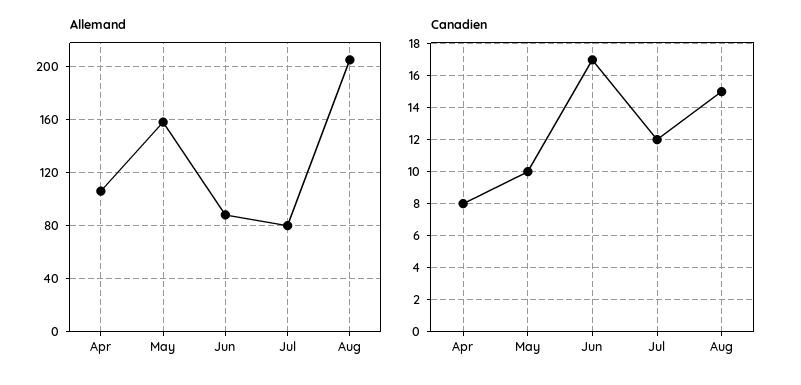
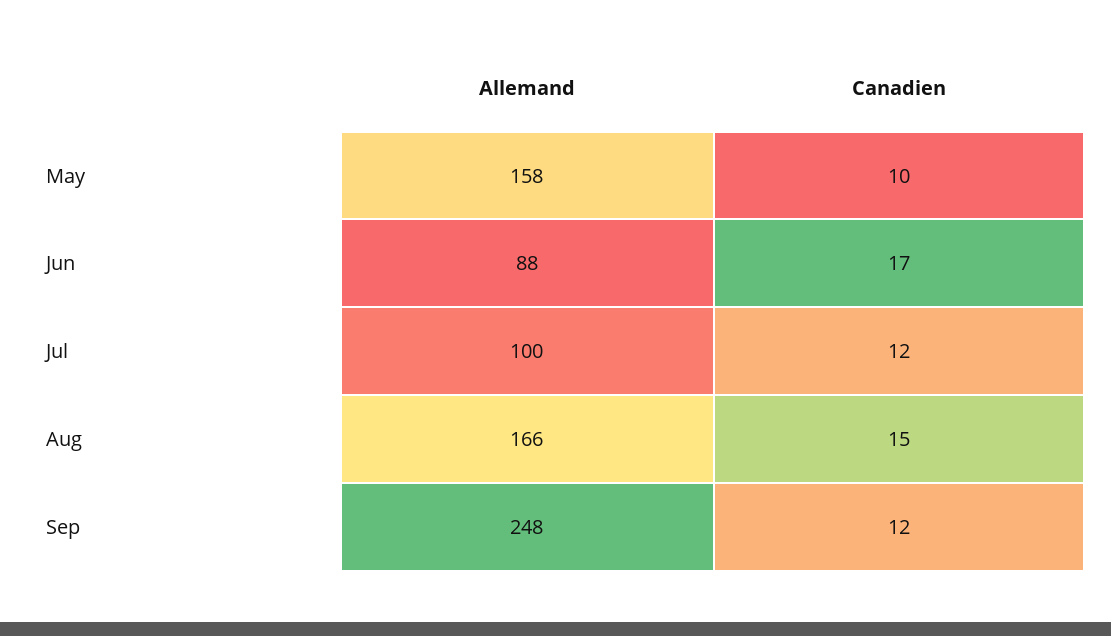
Allemand, Apr: 105 -> none
Allemand, Jul: 80 -> 100
Allemand, Aug: 205 -> 166
Canadien, Apr: 8 -> none
Allemand, Sep: none -> 248
Canadien, Sep: none -> 12

